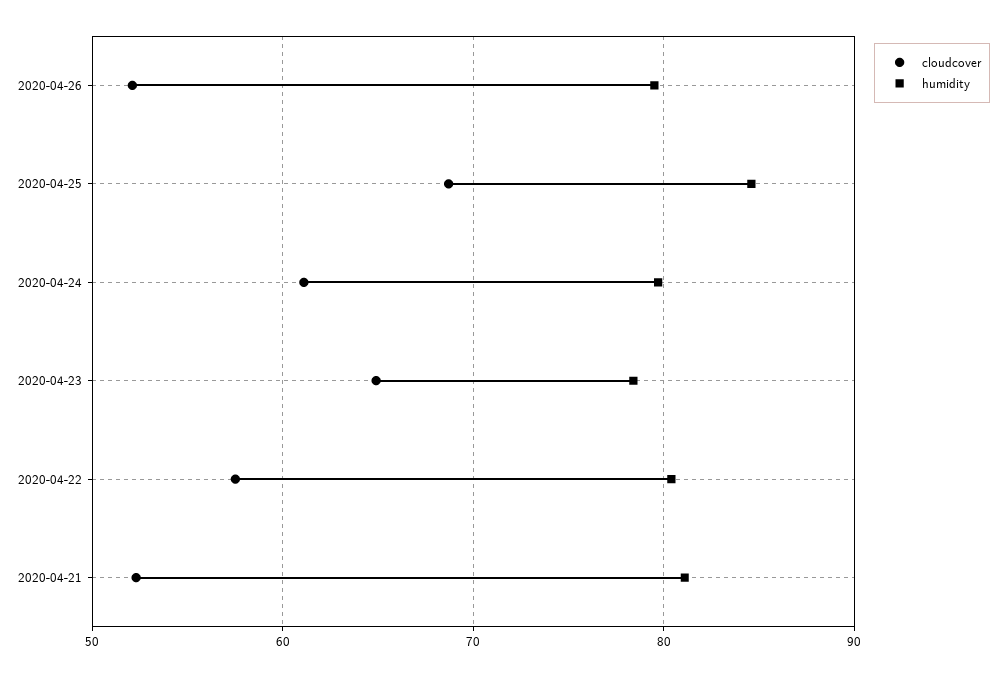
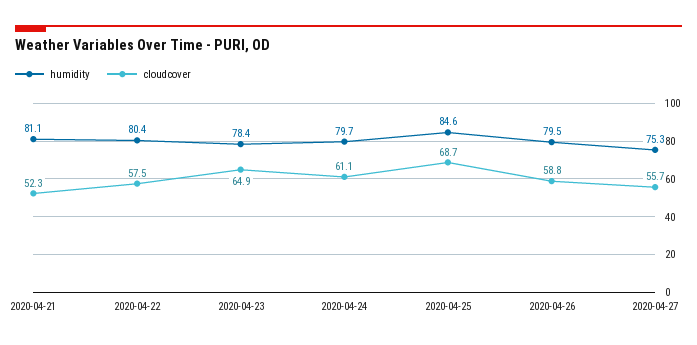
cloudcover, 2020-04-26: 52 -> 58.8
humidity, 2020-04-27: none -> 75.3
cloudcover, 2020-04-27: none -> 55.7

